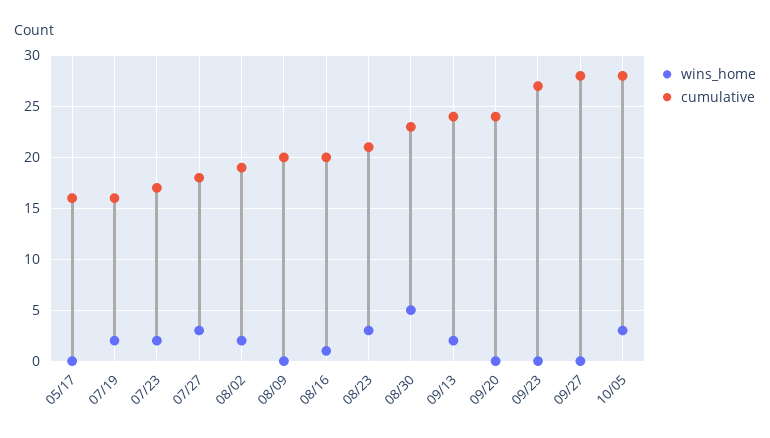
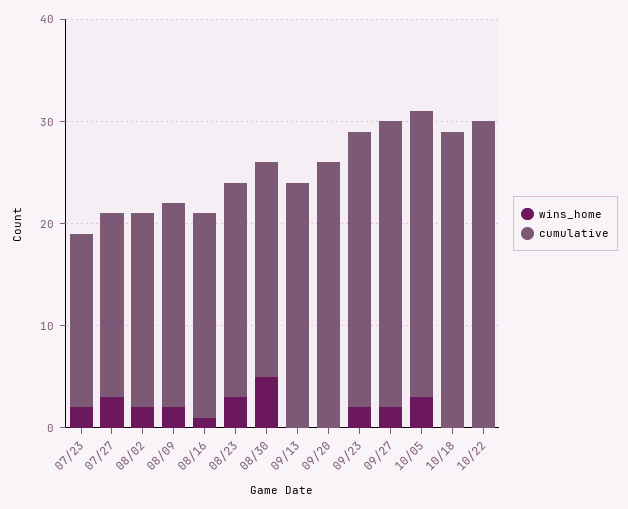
wins_home, 05/17: 0 -> none
cumulative, 05/17: 16 -> none
wins_home, 07/19: 2 -> none
cumulative, 07/19: 16 -> none
wins_home, 08/09: 0 -> 2
cumulative, 08/30: 23 -> 21
wins_home, 09/13: 2 -> 0
cumulative, 09/20: 24 -> 26
wins_home, 09/23: 0 -> 2
wins_home, 09/27: 0 -> 2
wins_home, 10/18: none -> 0
cumulative, 10/18: none -> 29
wins_home, 10/22: none -> 0
cumulative, 10/22: none -> 30

